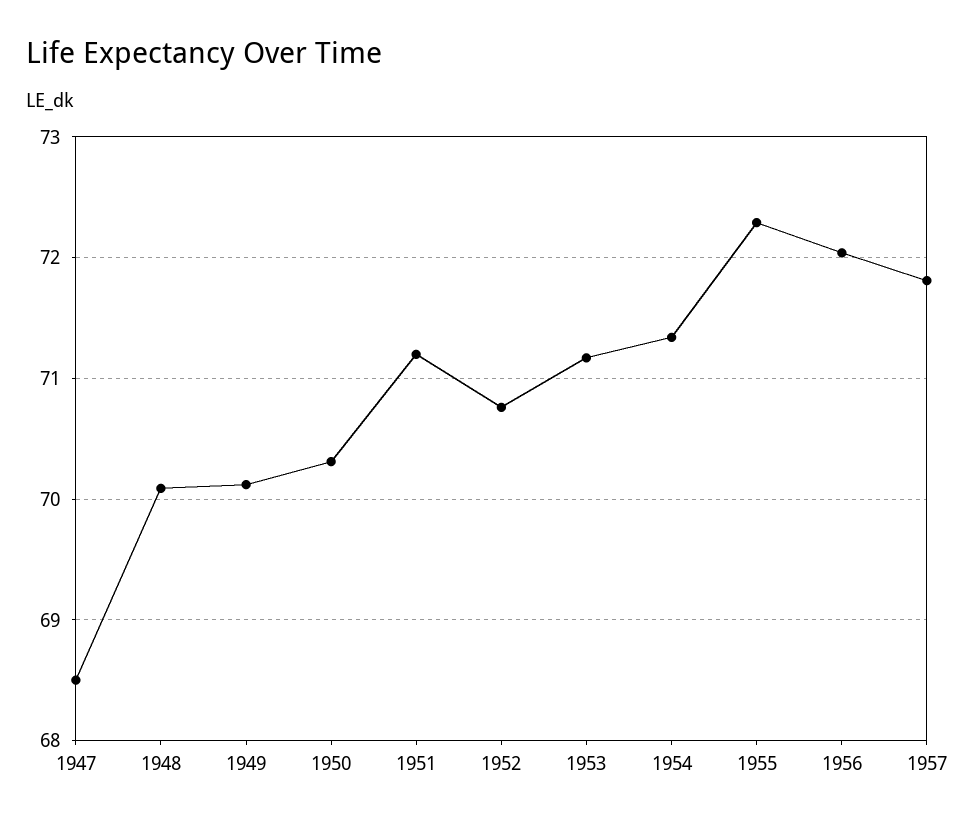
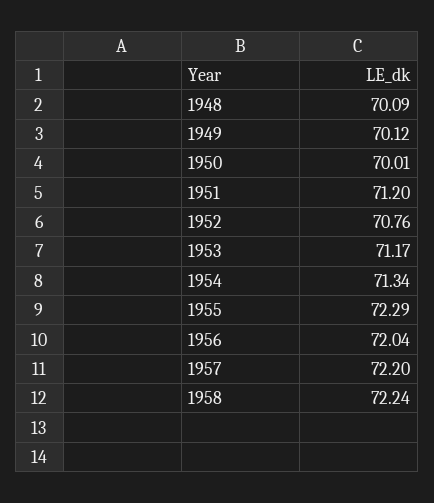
1947: 68.5 -> none
1950: 70.3 -> 70.01
1957: 71.8 -> 72.2
1958: none -> 72.24

